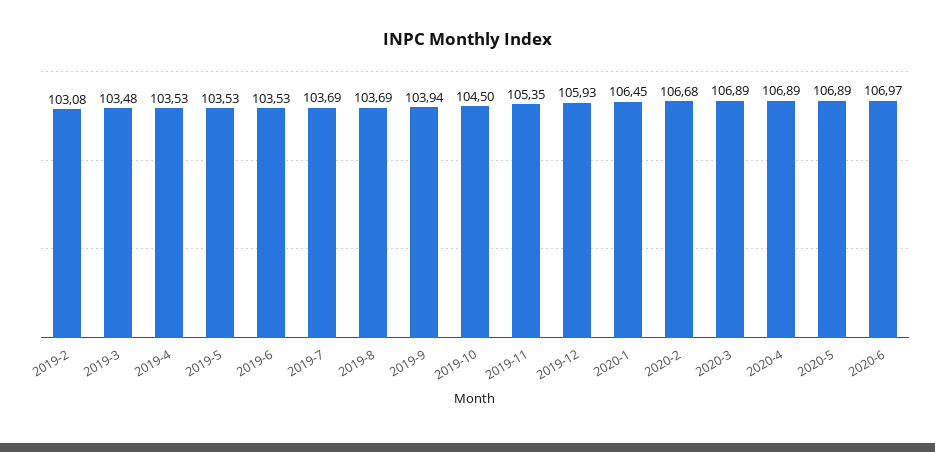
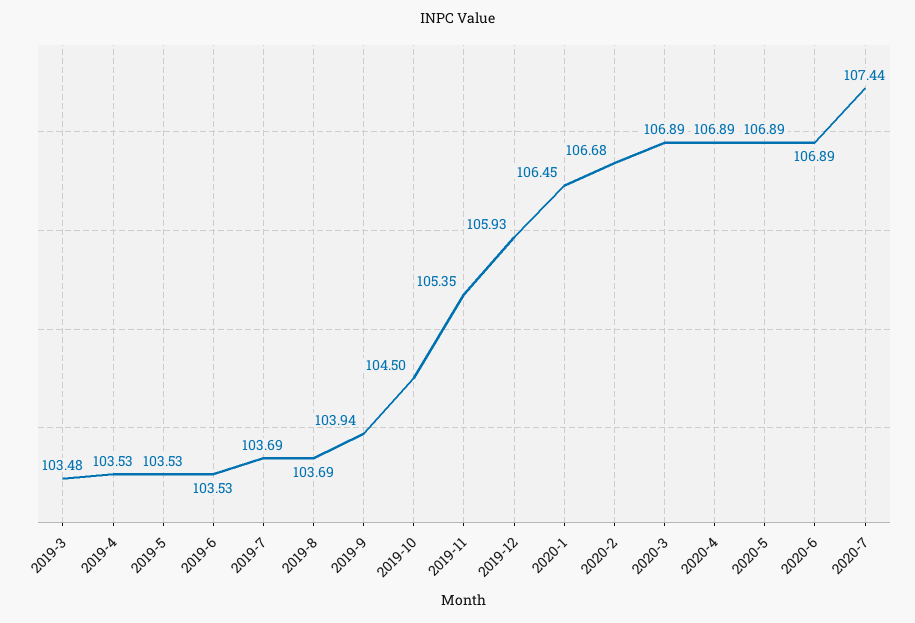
2019-2: 103.08 -> none
2020-6: 106.97 -> 106.89
2020-7: none -> 107.44

